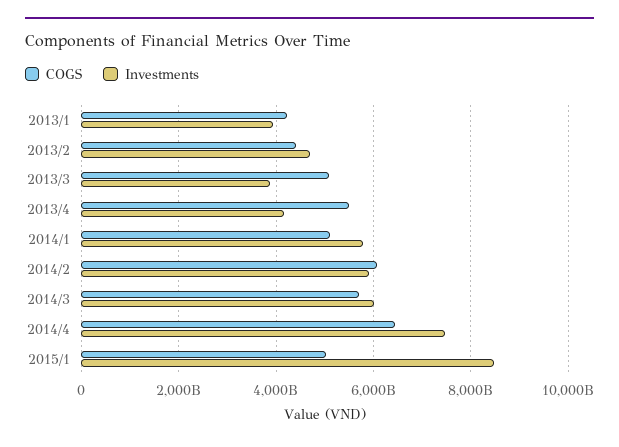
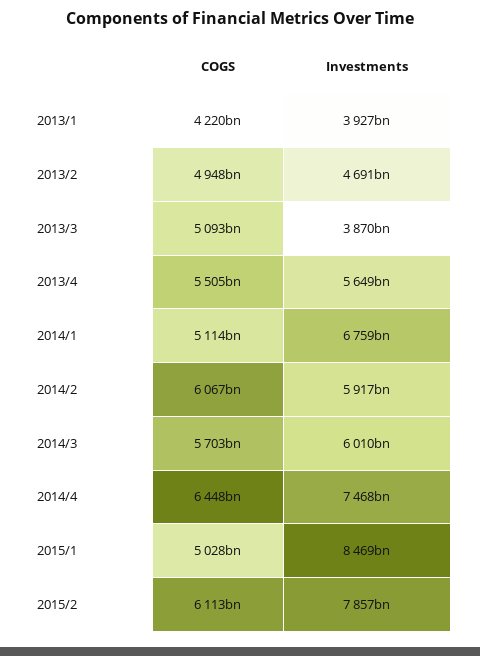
COGS, 2013/2: 4400000000000 -> 4948000000000
Investments, 2013/4: 4200000000000 -> 5649000000000
Investments, 2014/1: 5800000000000 -> 6759000000000
COGS, 2015/2: none -> 6113000000000
Investments, 2015/2: none -> 7857000000000

